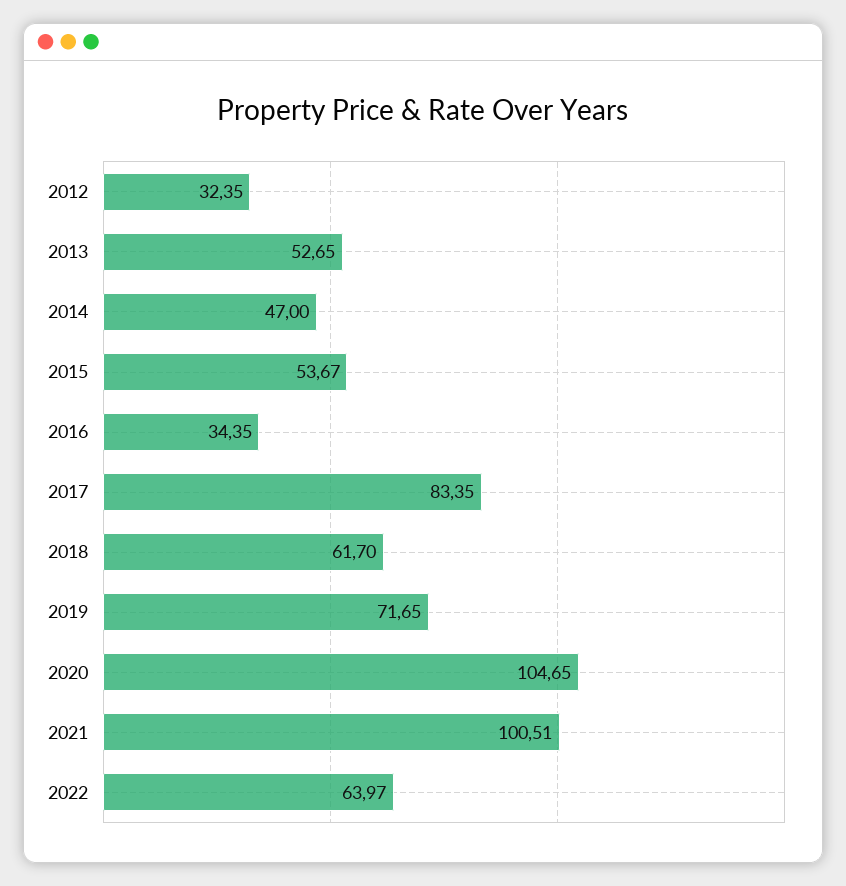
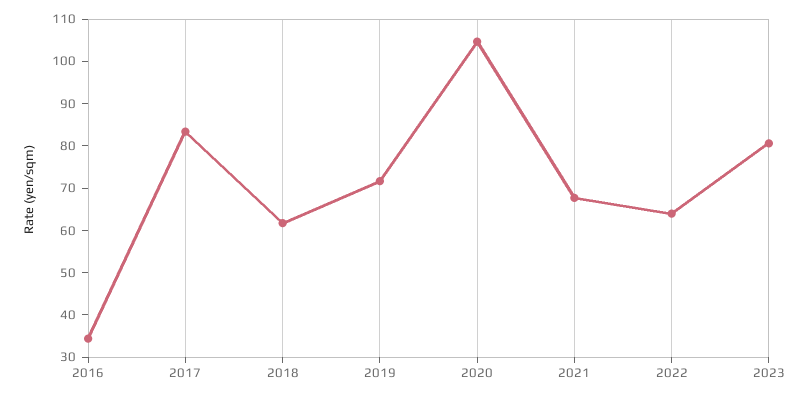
2012: 32.35 -> none
2013: 52.65 -> none
2014: 47 -> none
2015: 53.67 -> none
2021: 100.51 -> 68
2023: none -> 80

